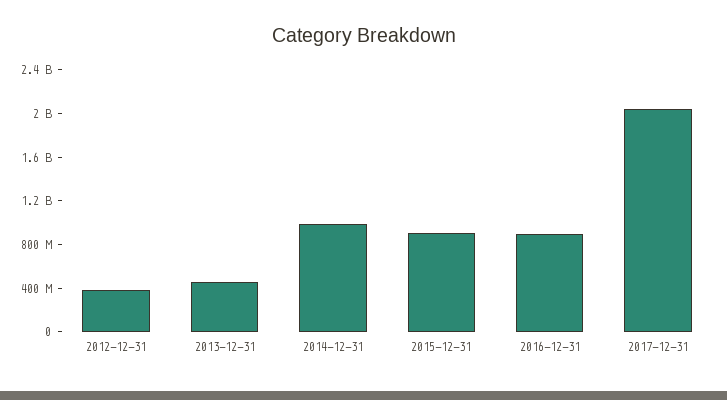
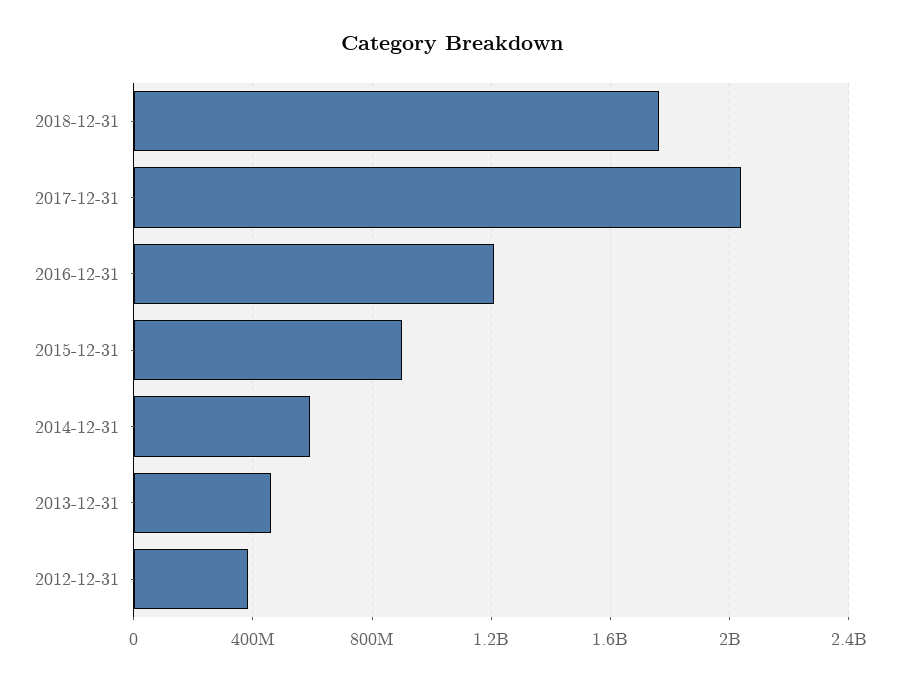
2014-12-31: 1000000000 -> 600000000
2016-12-31: 900000000 -> 1200000000
2018-12-31: none -> 1750000000

